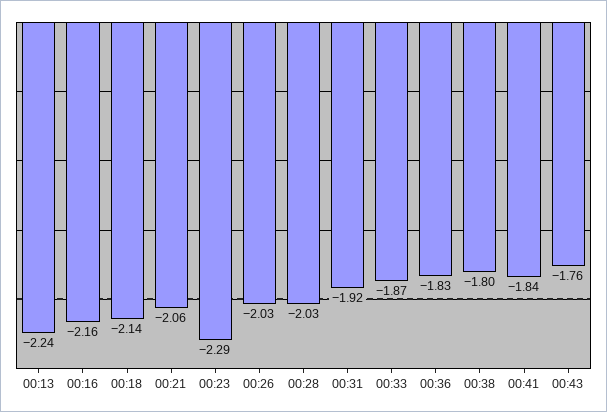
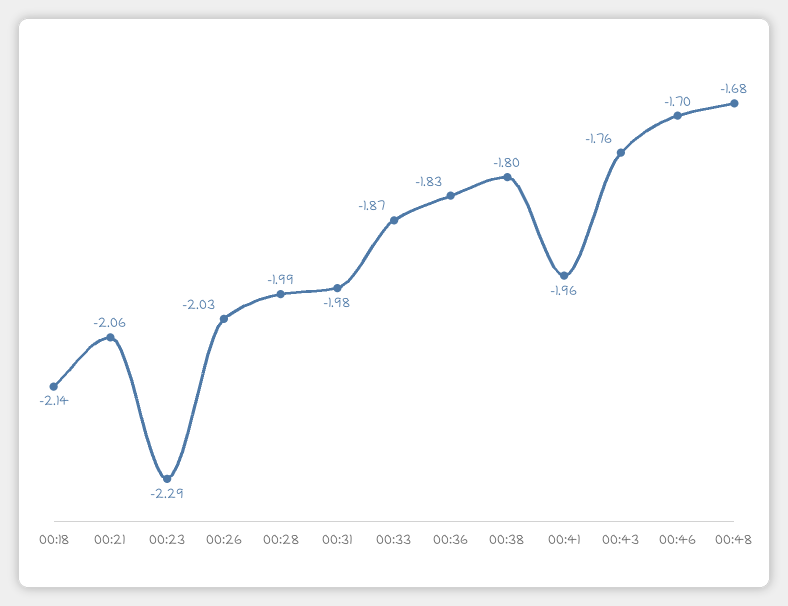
00:13: -2.24 -> none
00:16: -2.16 -> none
00:28: -2.03 -> -1.99
00:31: -1.92 -> -1.98
00:41: -1.84 -> -1.96
00:46: none -> -1.7
00:48: none -> -1.68

